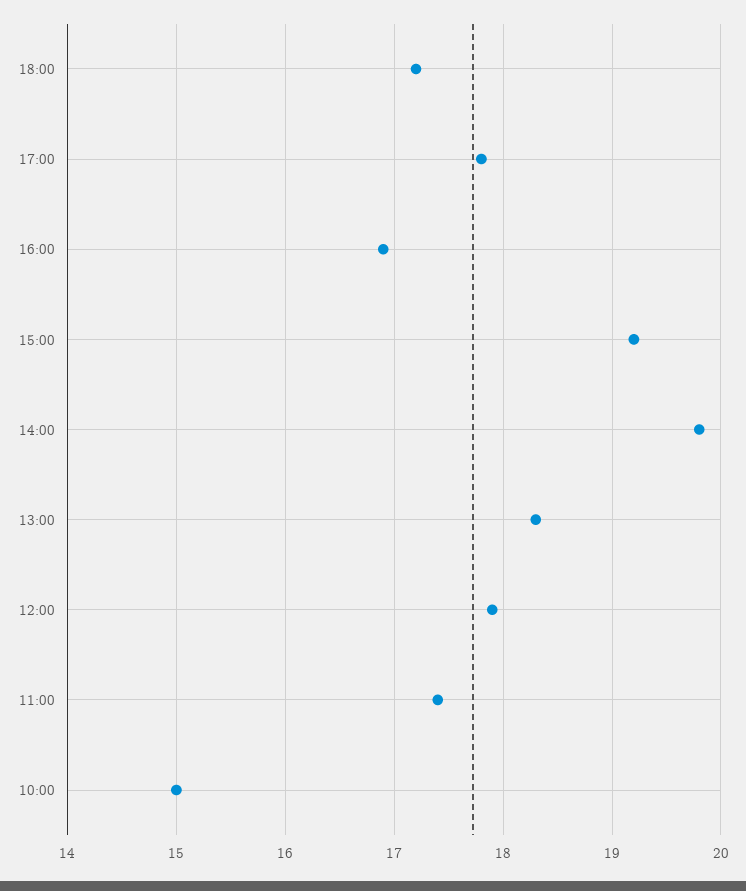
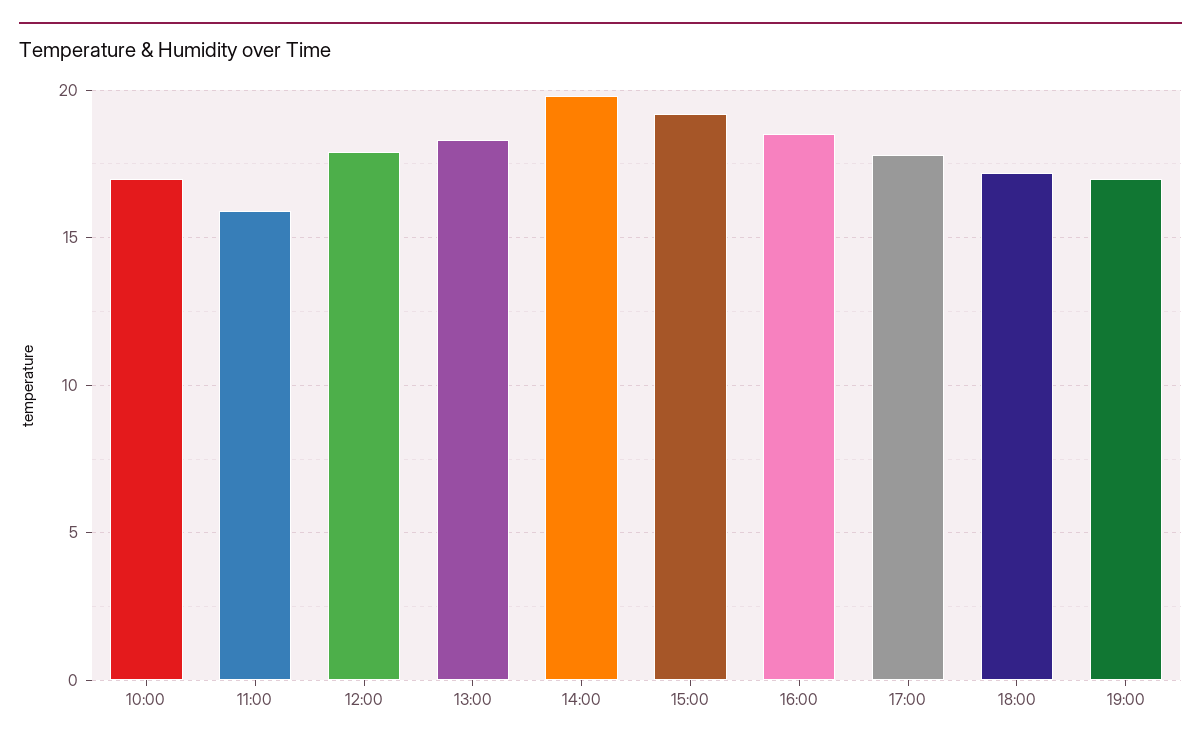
16:00: 16.9 -> 18.5
11:00: 17.4 -> 16
10:00: 15 -> 17
19:00: none -> 17

